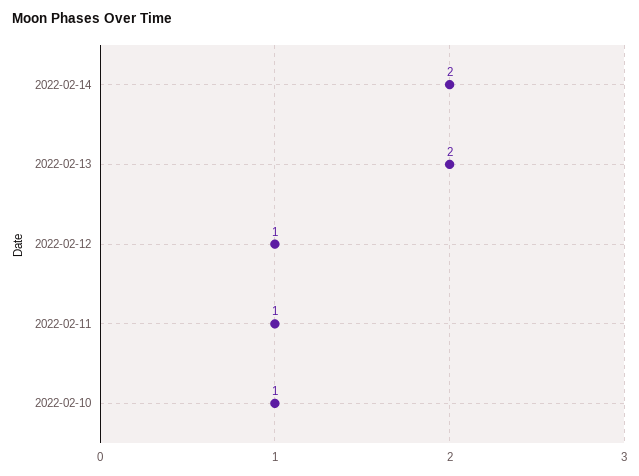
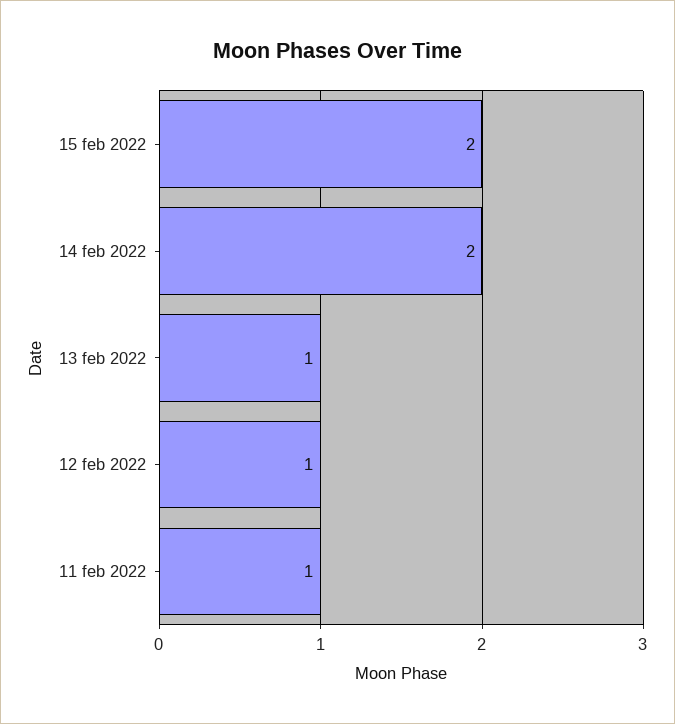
2022-02-13: 2 -> 1
2022-02-10: 1 -> none
15 feb 2022: none -> 2

